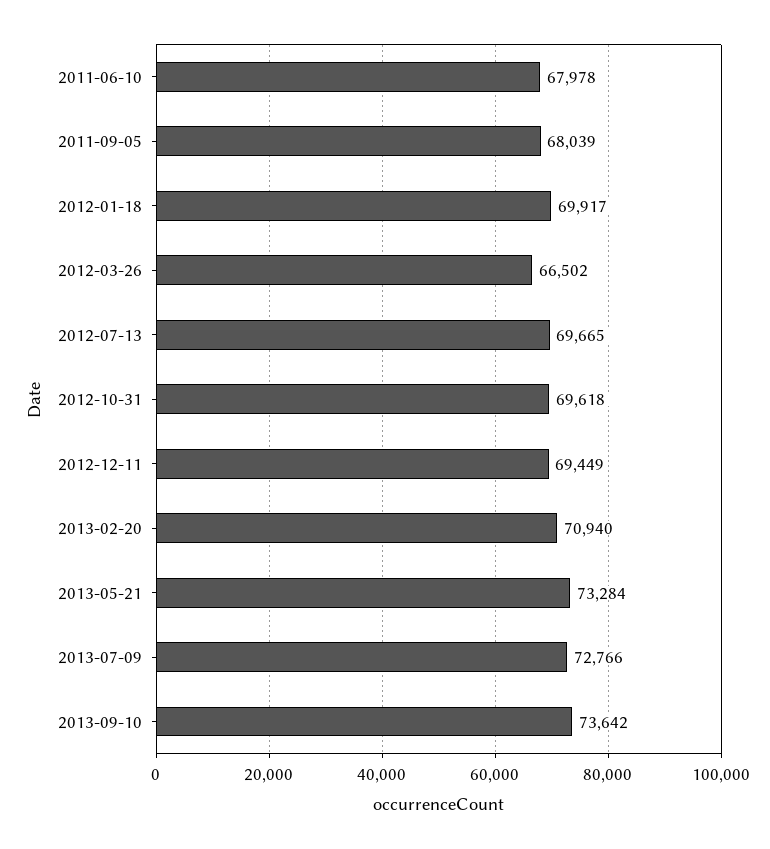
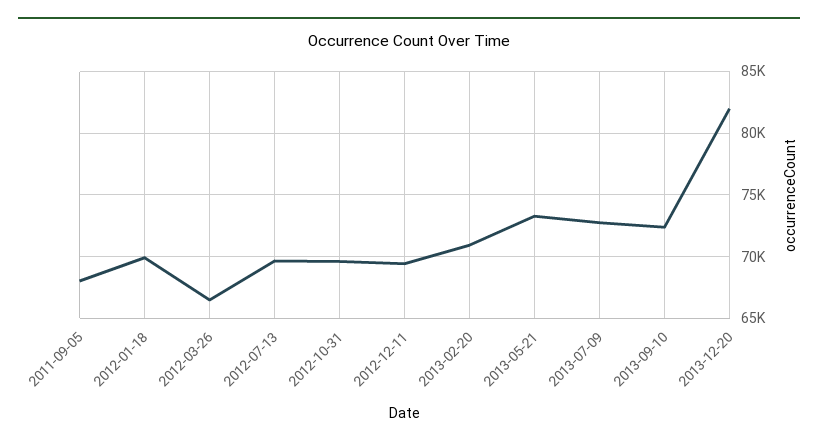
2011-06-10: 67978 -> none
2013-09-10: 73642 -> 72500
2013-12-20: none -> 82000

